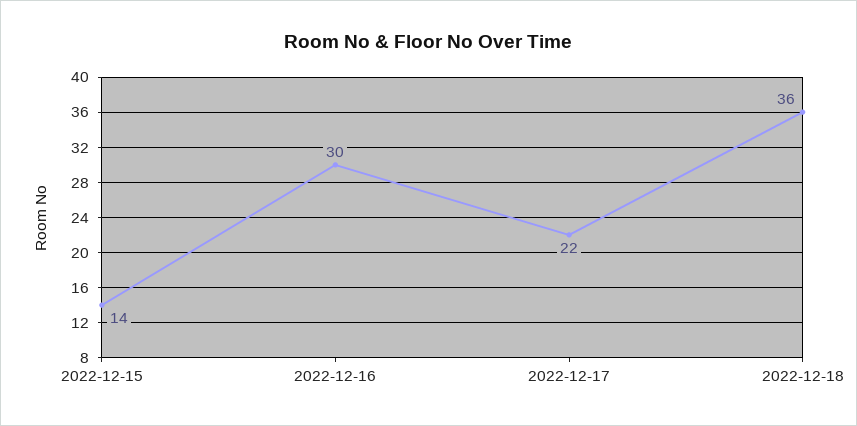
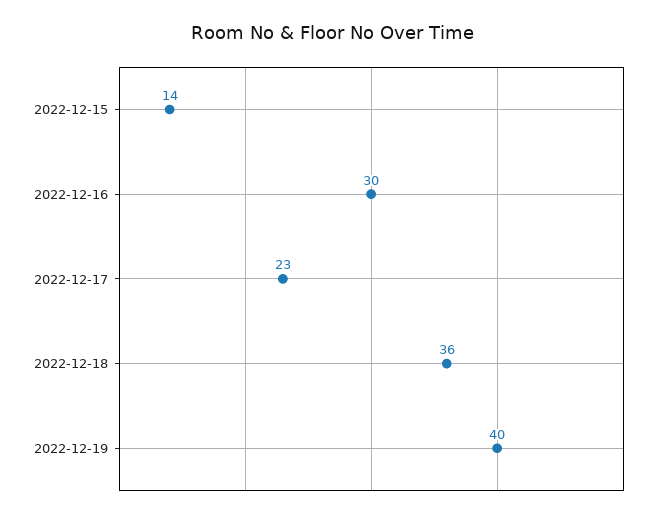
2022-12-17: 22 -> 23
2022-12-19: none -> 40

